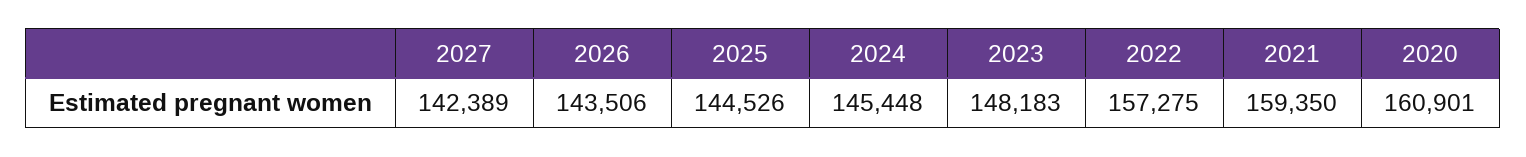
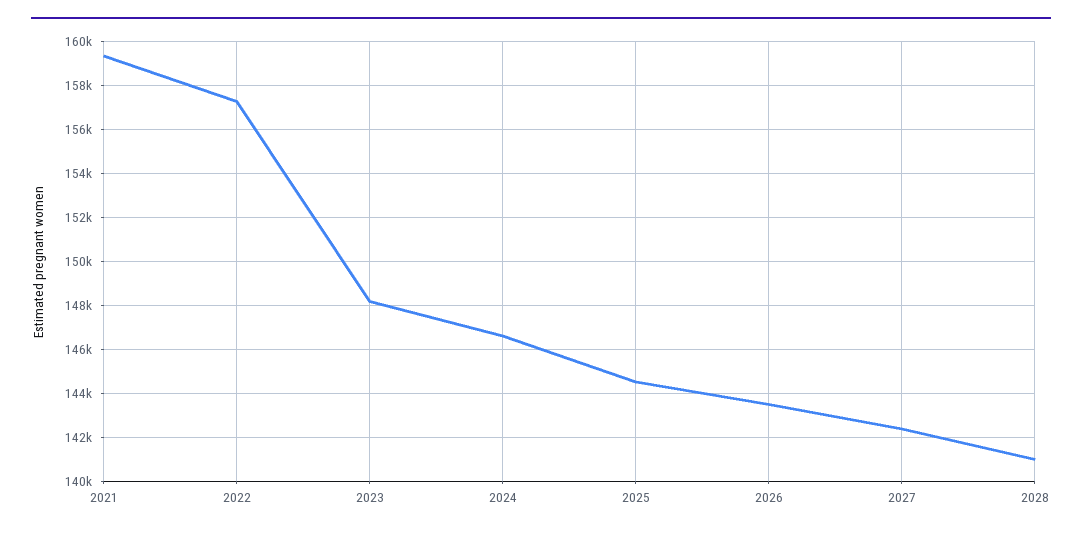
2024: 145448 -> 146500
2020: 160901 -> none
2028: none -> 141000

